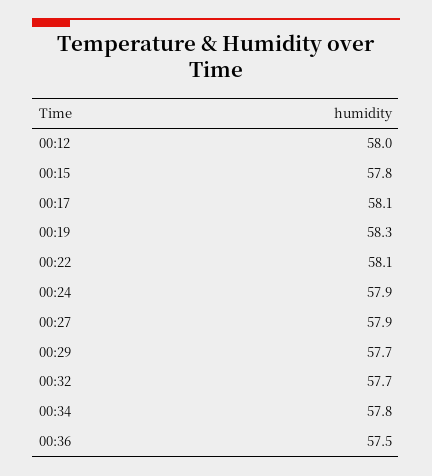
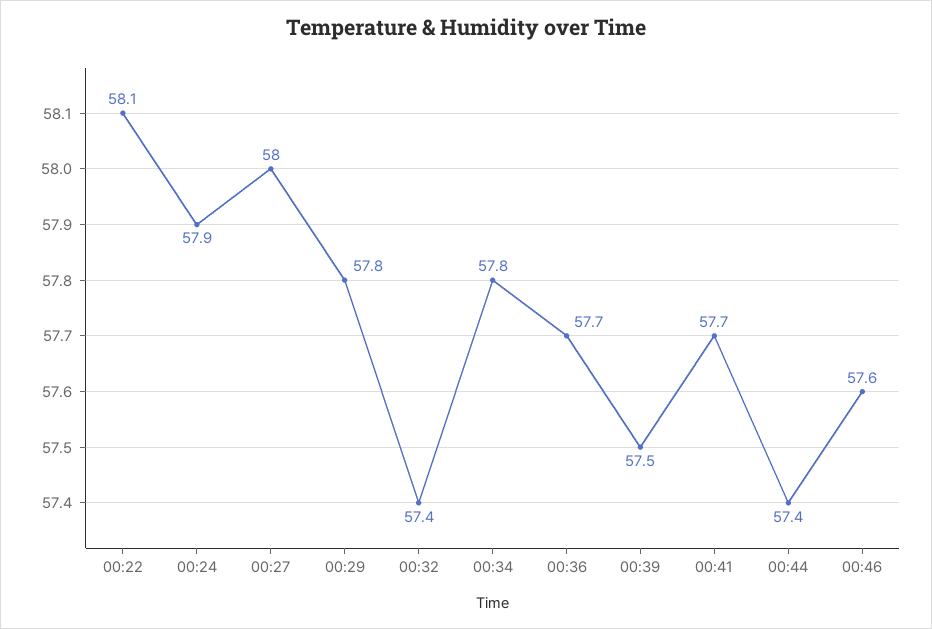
00:12: 58 -> none
00:15: 57.8 -> none
00:17: 58.1 -> none
00:19: 58.3 -> none
00:27: 57.9 -> 58
00:29: 57.7 -> 57.8
00:32: 57.7 -> 57.4
00:36: 57.5 -> 57.7
00:39: none -> 57.5
00:41: none -> 57.7
00:44: none -> 57.4
00:46: none -> 57.6

